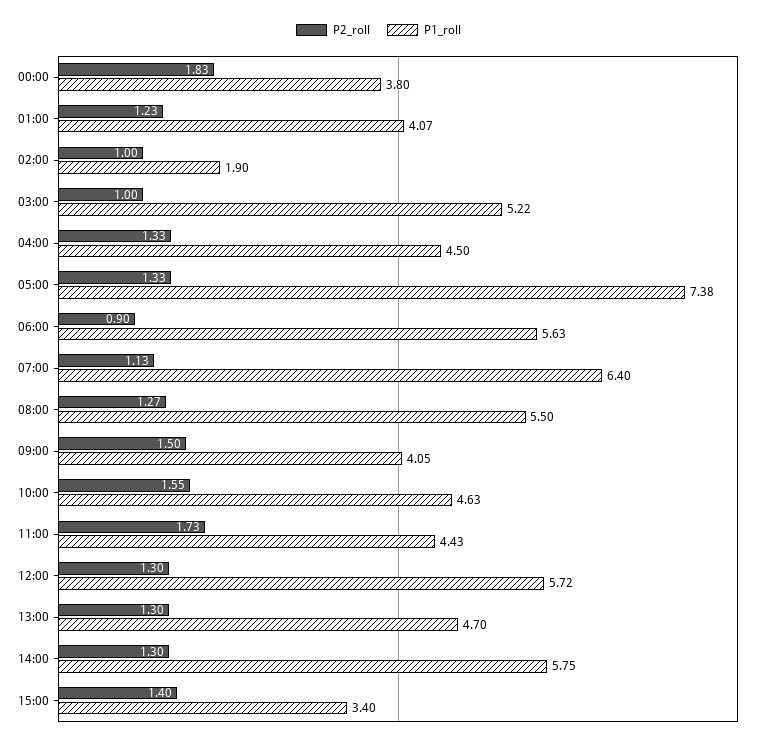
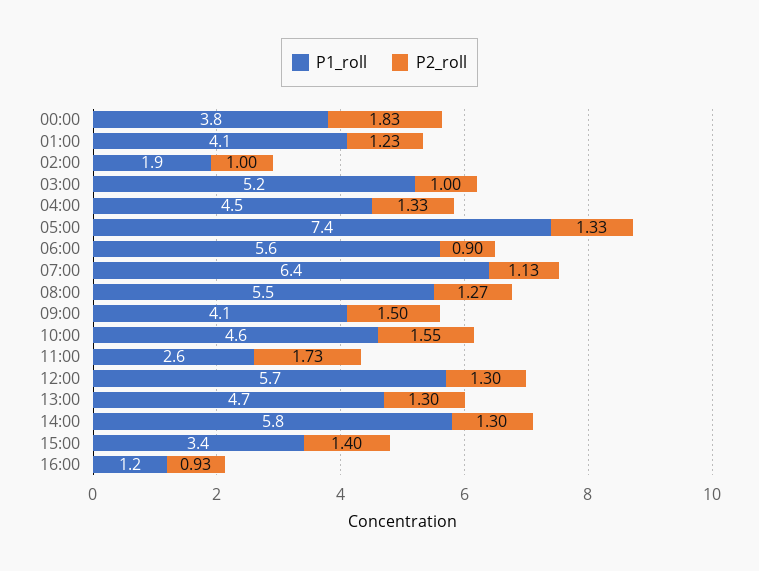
P1_roll, 11:00: 4.43 -> 2.6
P1_roll, 16:00: none -> 1.2
P2_roll, 16:00: none -> 0.93

